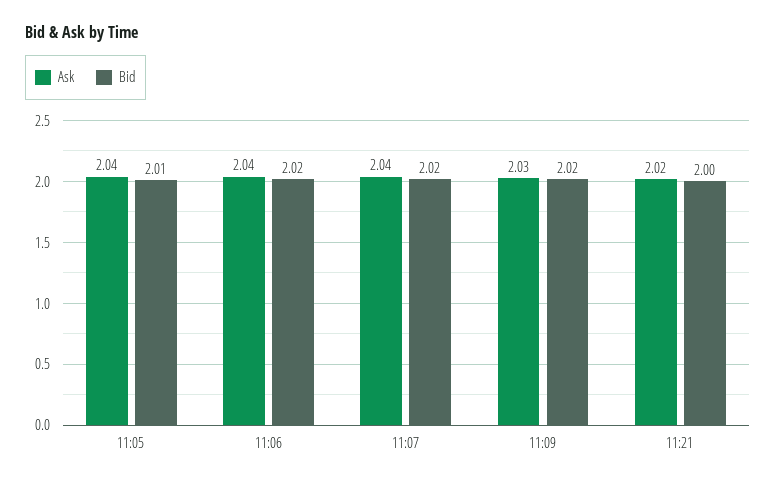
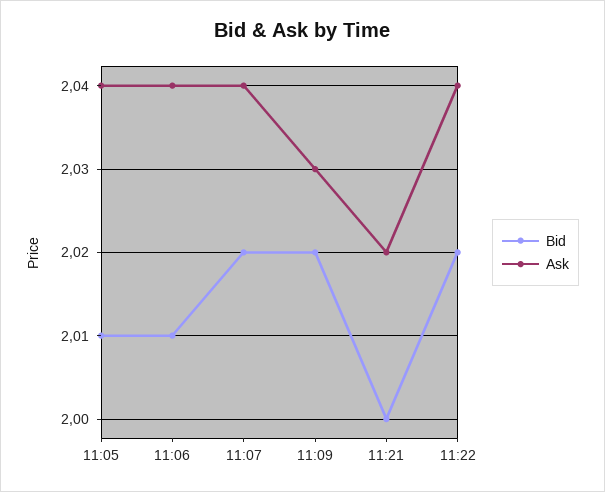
Bid, 11:06: 2.02 -> 2.01
Bid, 11:22: none -> 2.02
Ask, 11:22: none -> 2.04

